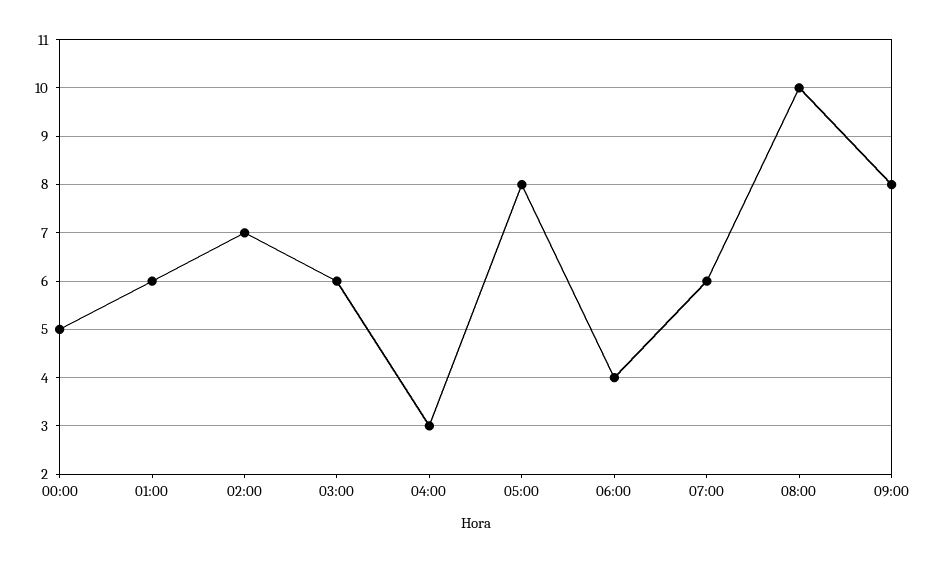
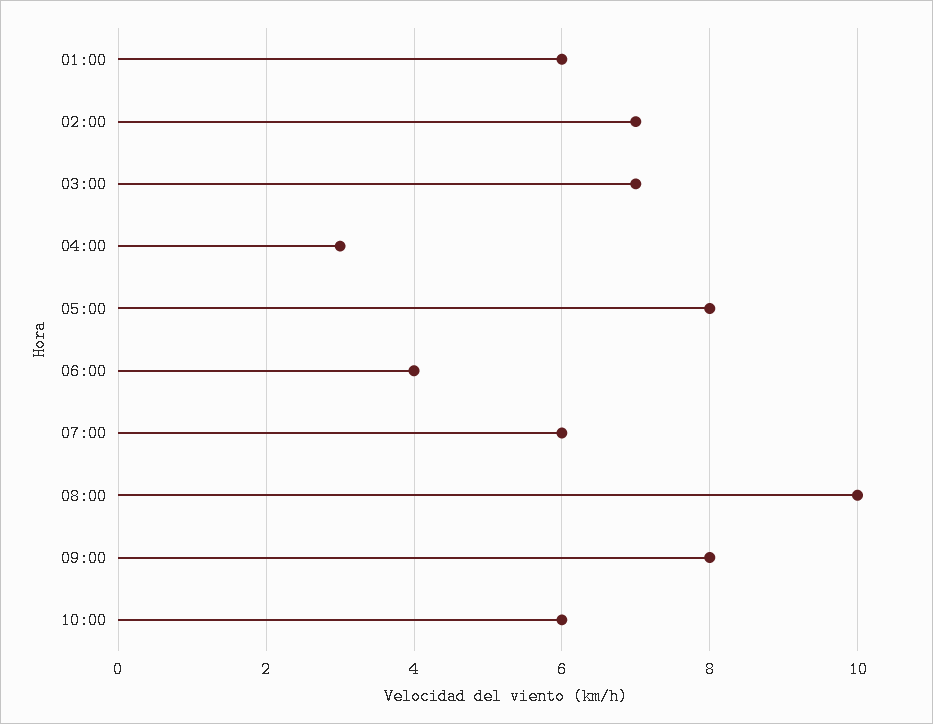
00:00: 5 -> none
03:00: 6 -> 7
10:00: none -> 6

